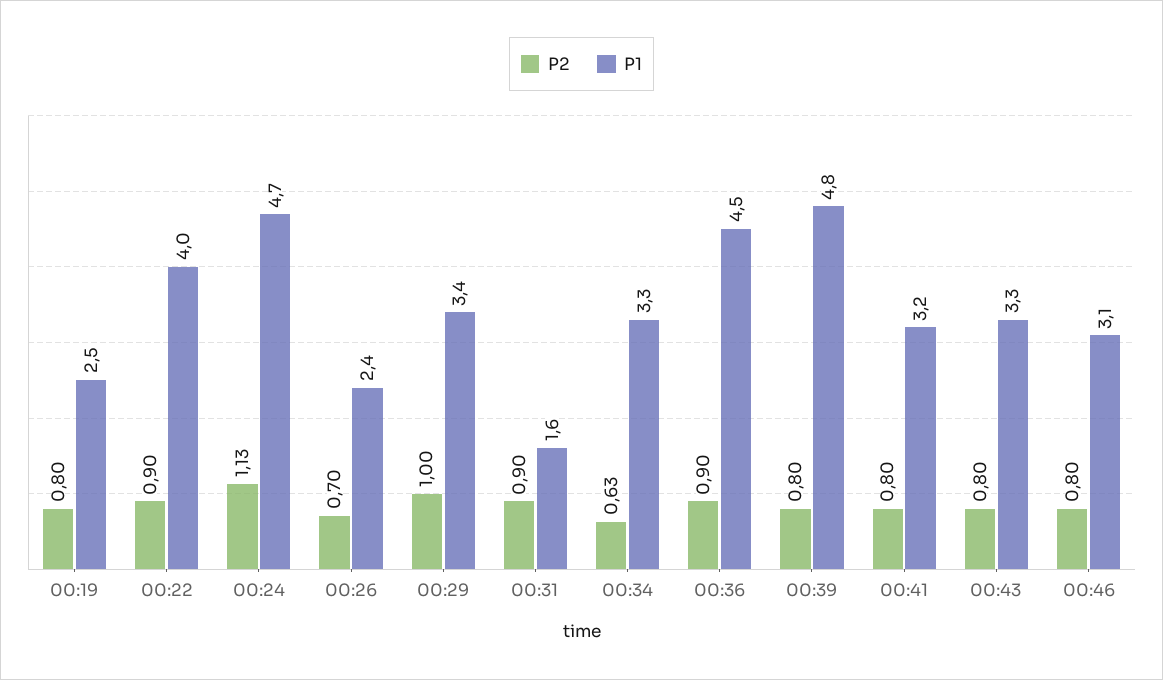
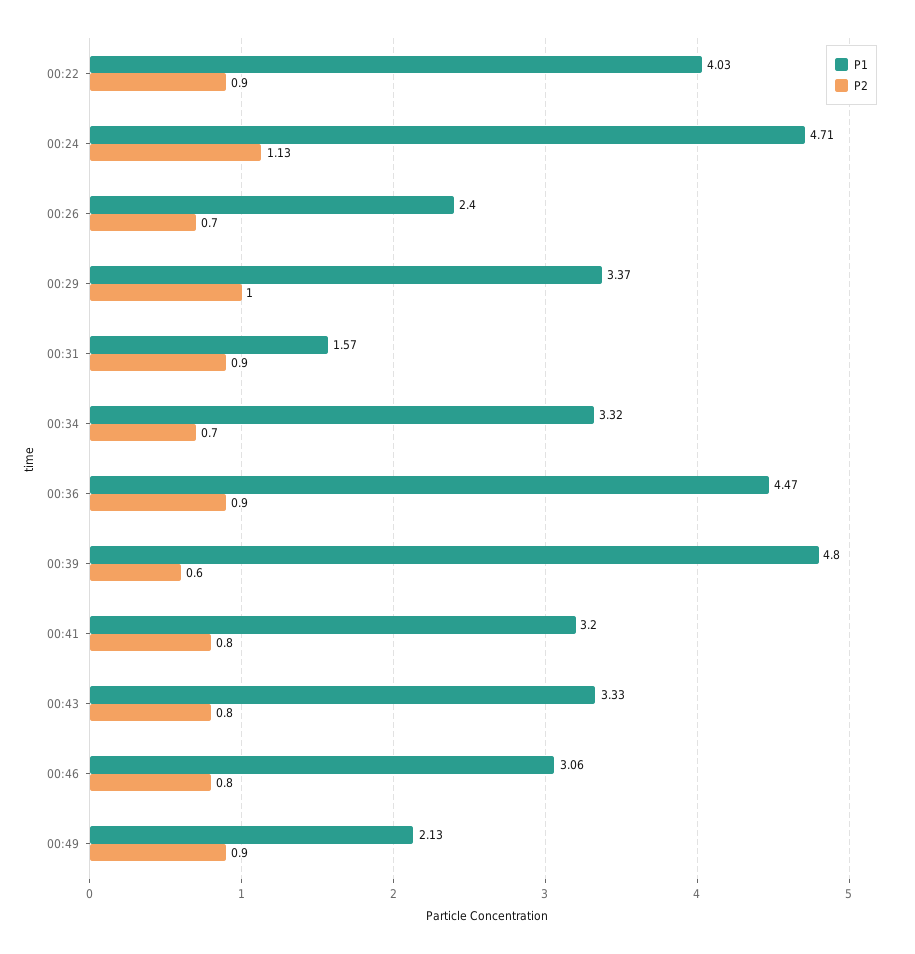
P2, 00:19: 0.8 -> none
P1, 00:19: 2.5 -> none
P2, 00:34: 0.63 -> 0.7
P2, 00:39: 0.8 -> 0.6
P1, 00:49: none -> 2.13
P2, 00:49: none -> 0.9

